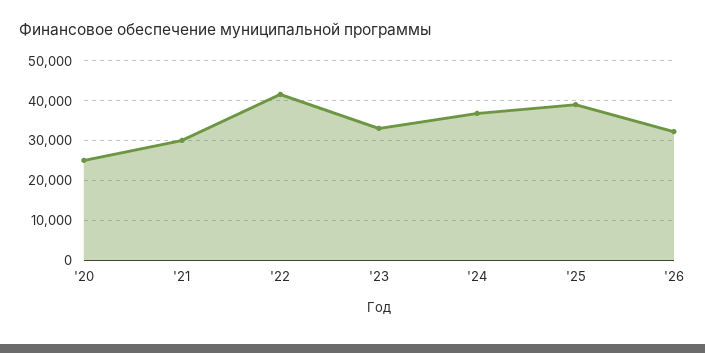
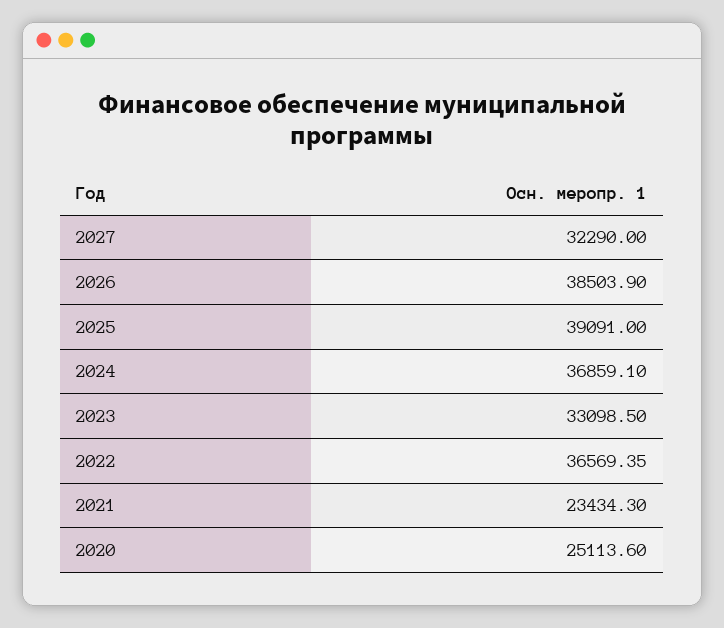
'21: 30000 -> 23434.3
'22: 42000 -> 36569.35
'26: 32000 -> 38503.9
2027: none -> 32290

